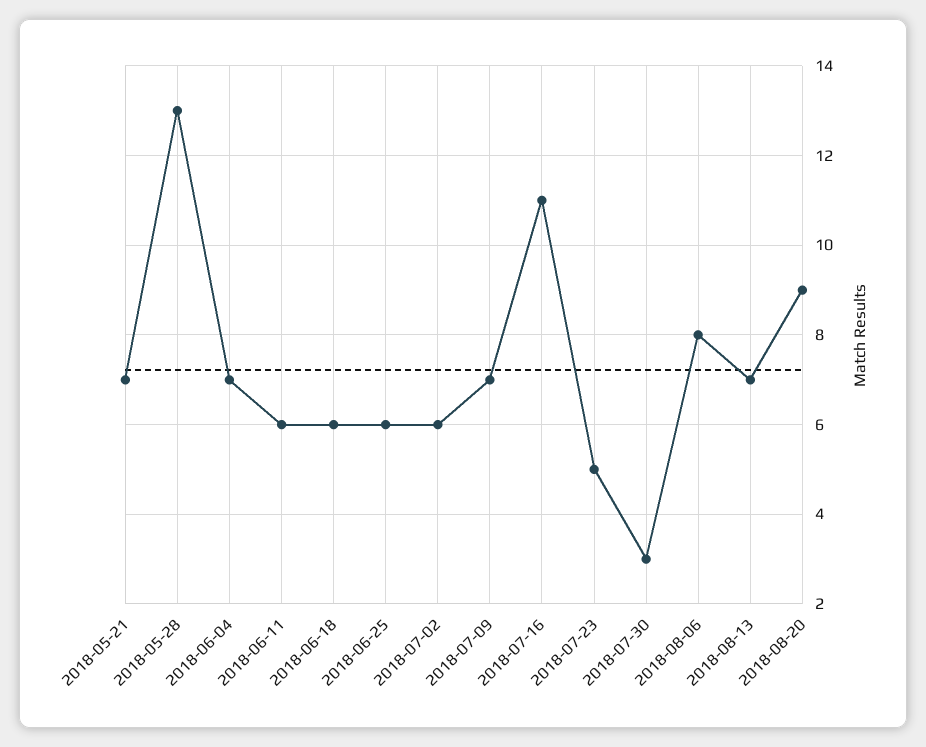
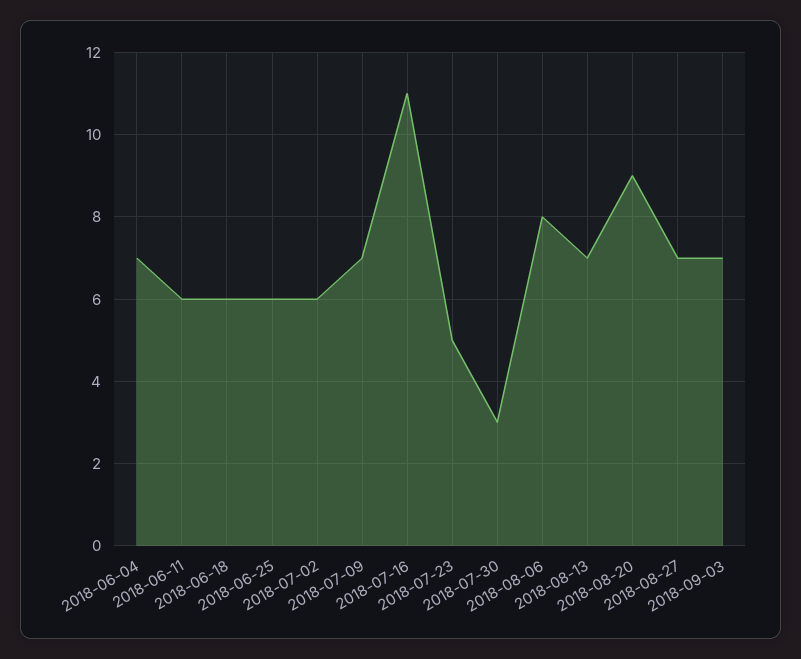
2018-05-21: 7 -> none
2018-05-28: 13 -> none
2018-08-27: none -> 7
2018-09-03: none -> 7

